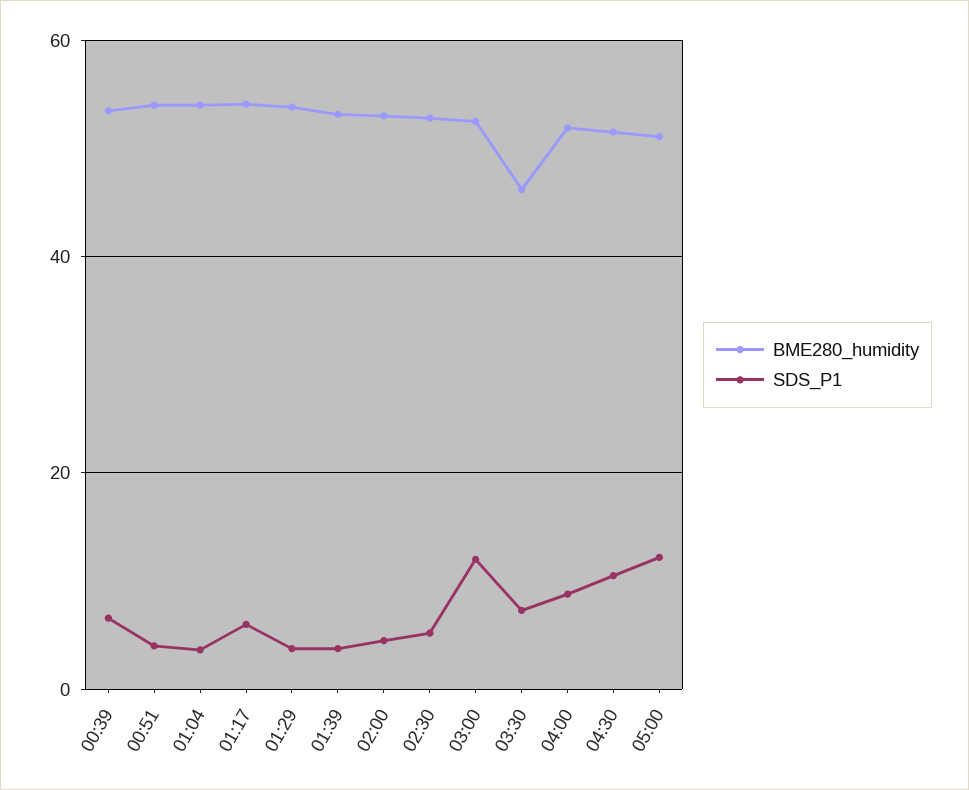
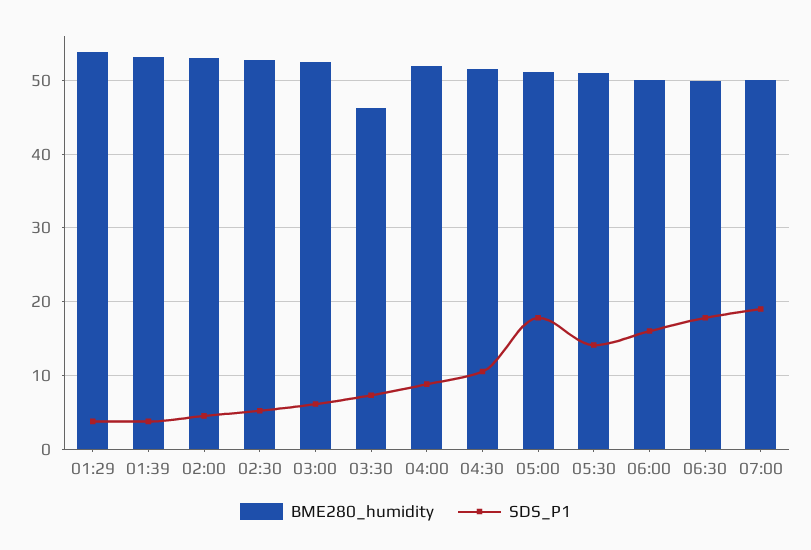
BME280_humidity, 00:39: 54 -> none
SDS_P1, 00:39: 6 -> none
BME280_humidity, 00:51: 54 -> none
SDS_P1, 00:51: 4 -> none
BME280_humidity, 01:04: 54 -> none
SDS_P1, 01:04: 4 -> none
BME280_humidity, 01:17: 54 -> none
SDS_P1, 01:17: 6 -> none
SDS_P1, 03:00: 12 -> 6
SDS_P1, 05:00: 12 -> 18
BME280_humidity, 05:30: none -> 51
SDS_P1, 05:30: none -> 14
BME280_humidity, 06:00: none -> 50
SDS_P1, 06:00: none -> 16
BME280_humidity, 06:30: none -> 50
SDS_P1, 06:30: none -> 18
BME280_humidity, 07:00: none -> 50
SDS_P1, 07:00: none -> 19

